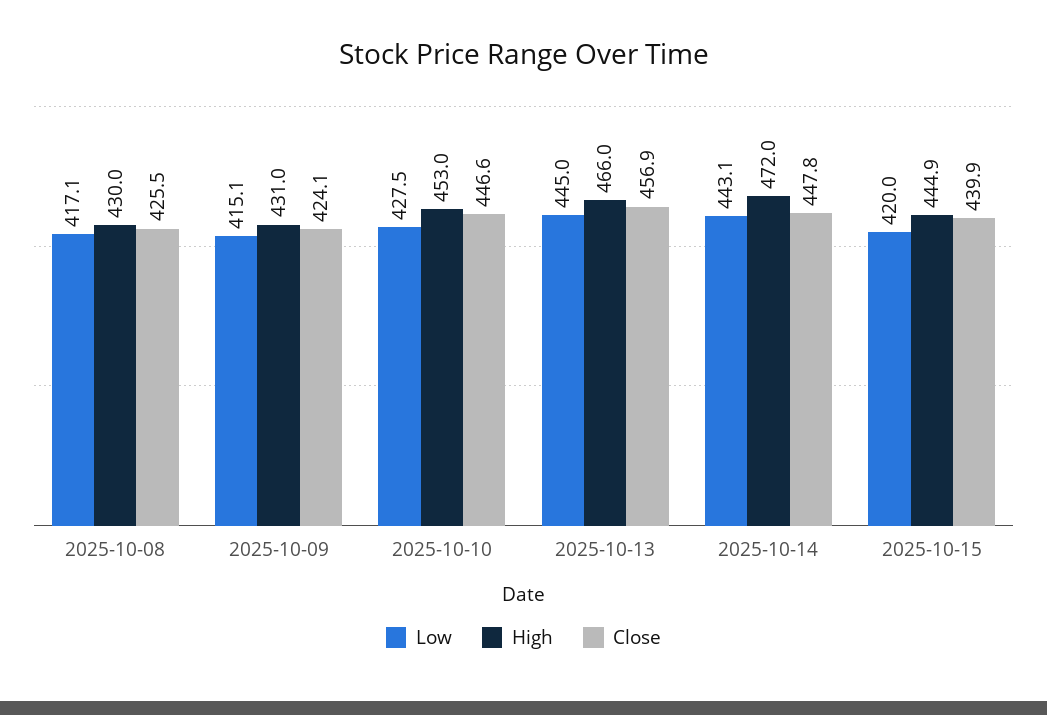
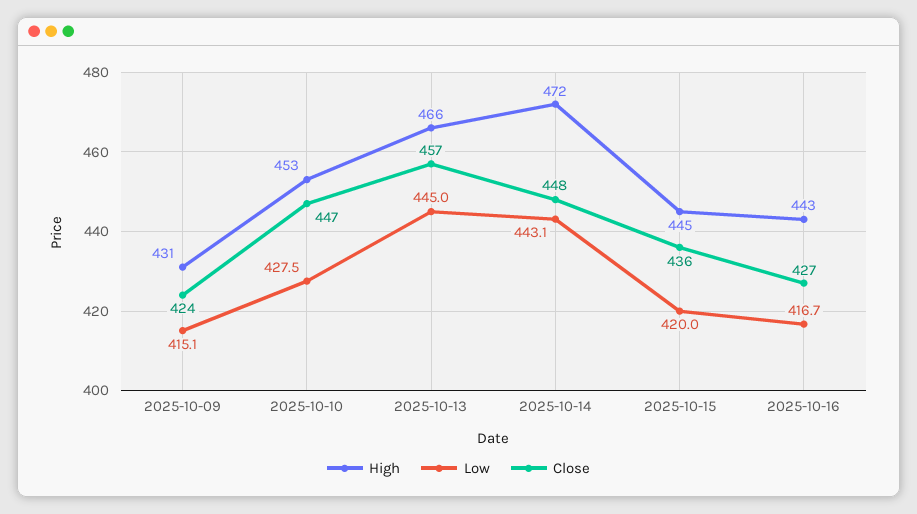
Low, 2025-10-08: 417.1 -> none
High, 2025-10-08: 430 -> none
Close, 2025-10-08: 425.5 -> none
Close, 2025-10-15: 439.9 -> 436
High, 2025-10-16: none -> 443
Low, 2025-10-16: none -> 416.7
Close, 2025-10-16: none -> 427

